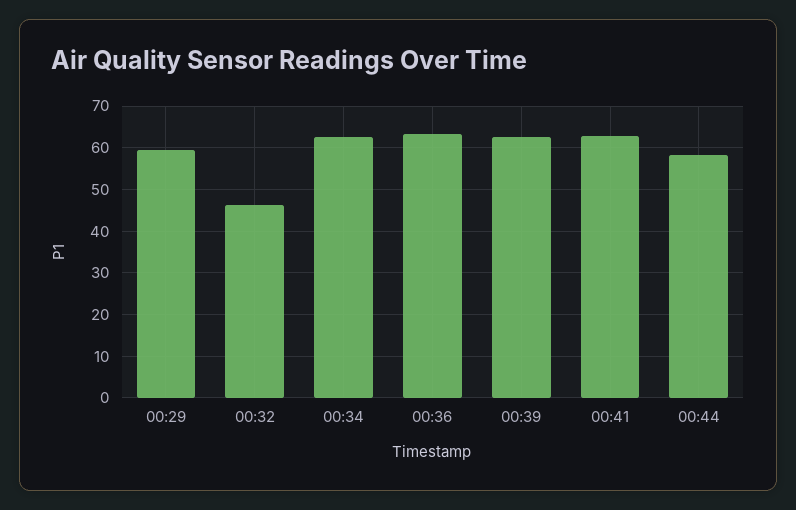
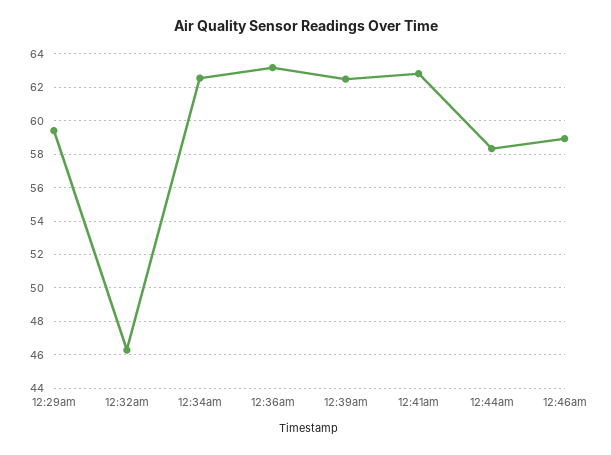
12:46am: none -> 59

